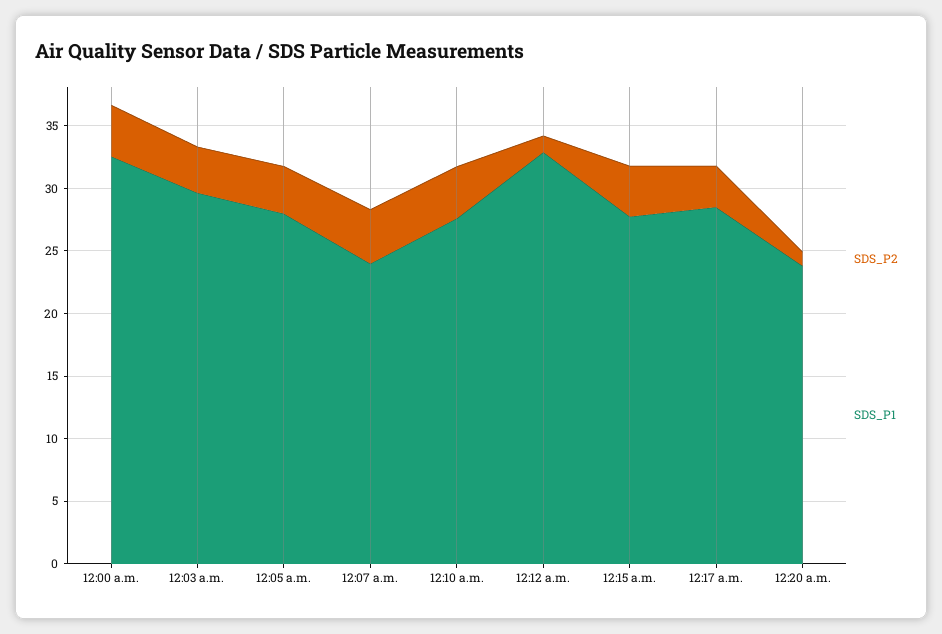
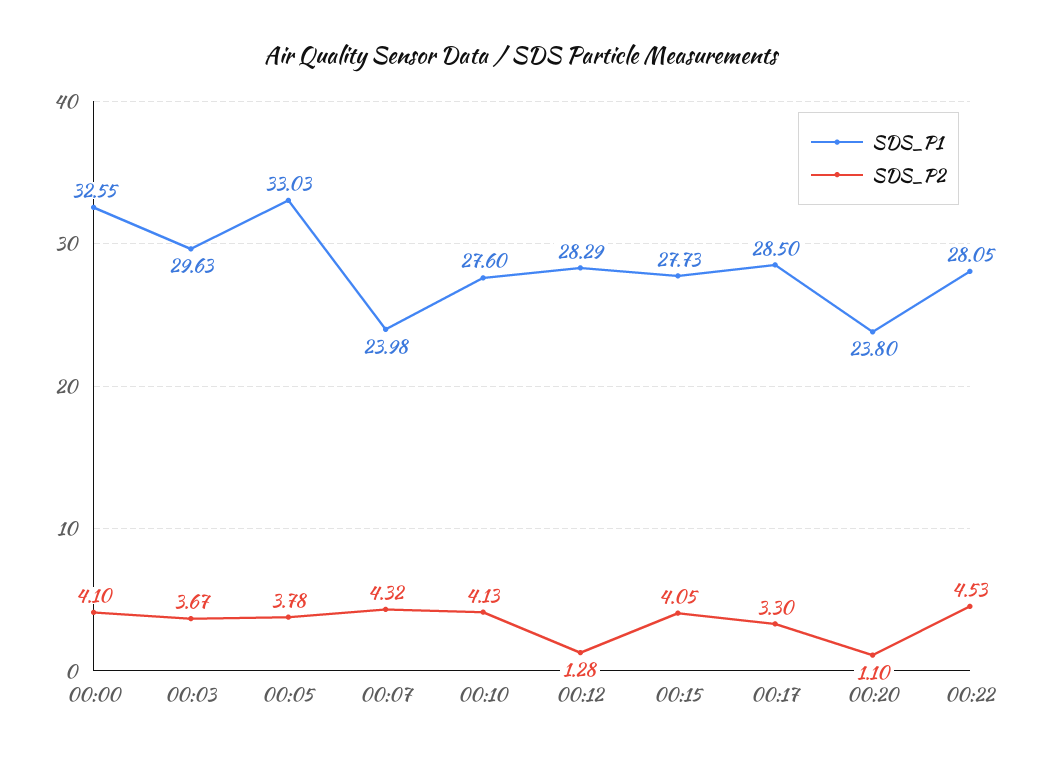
SDS_P1, 12:05 a.m.: 28 -> 33.03
SDS_P1, 12:12 a.m.: 33 -> 28.29
SDS_P1, 00:22: none -> 28.05
SDS_P2, 00:22: none -> 4.53

